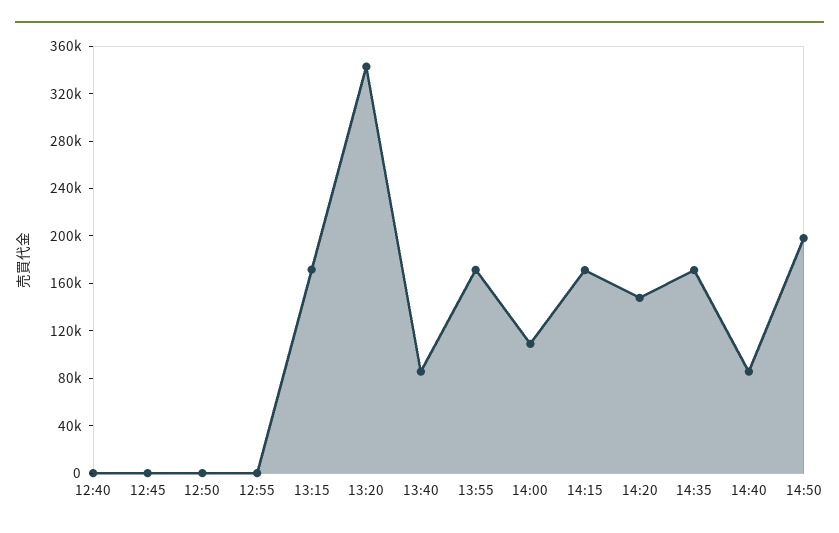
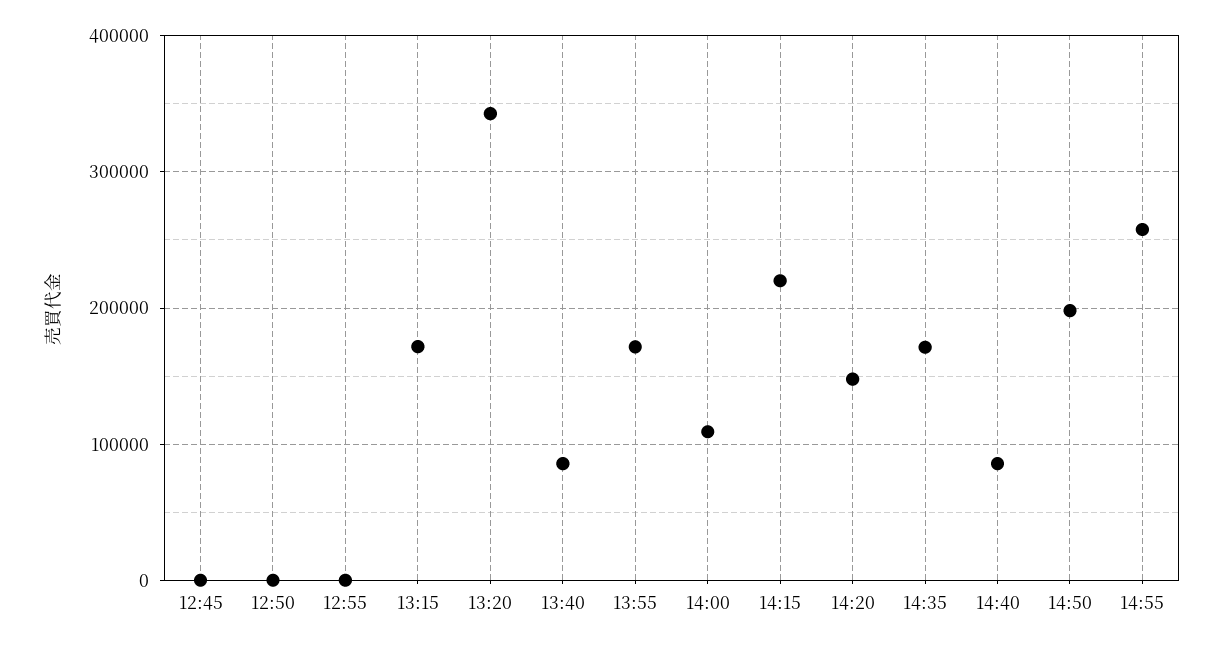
12:40: 0 -> none
14:15: 170000 -> 220000
14:55: none -> 260000

